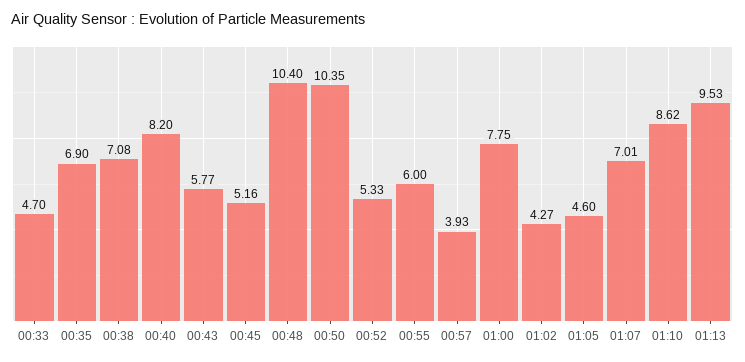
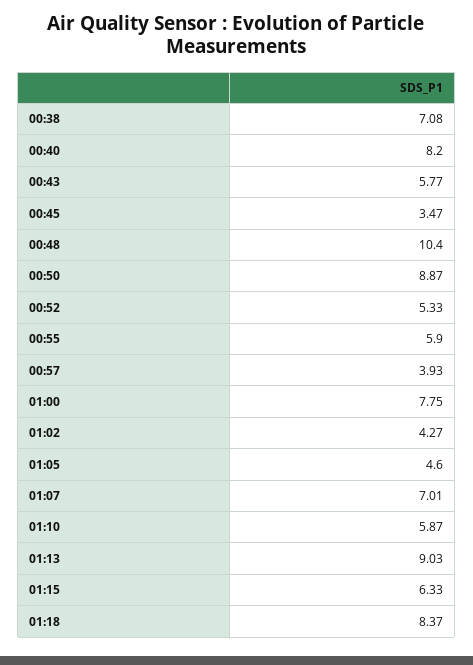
00:33: 4.7 -> none
00:35: 6.9 -> none
00:45: 5.16 -> 3.47
00:50: 10.35 -> 8.87
00:55: 6 -> 5.9
01:10: 8.62 -> 5.87
01:13: 9.53 -> 9.03
01:15: none -> 6.33
01:18: none -> 8.37

